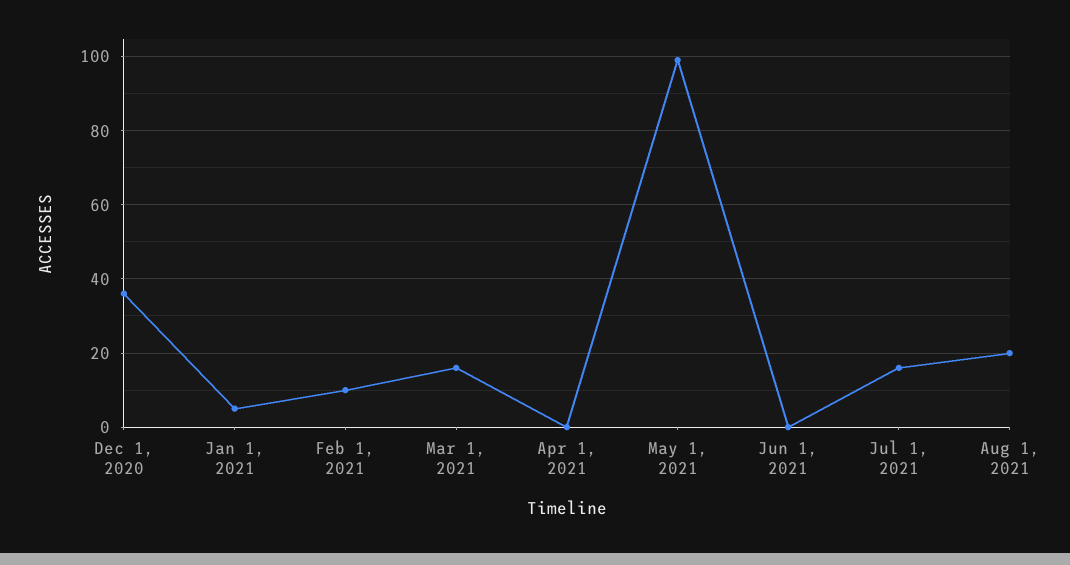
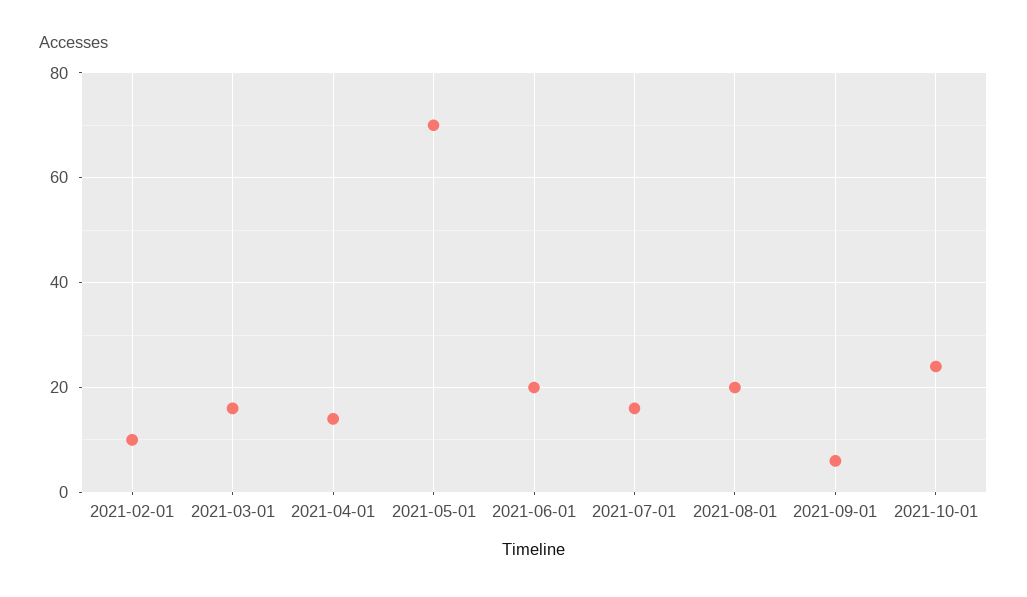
Dec 1, 2020: 35 -> none
Jan 1, 2021: 5 -> none
Apr 1, 2021: 0 -> 15
May 1, 2021: 100 -> 70
Jun 1, 2021: 0 -> 20
2021-09-01: none -> 5
2021-10-01: none -> 25

